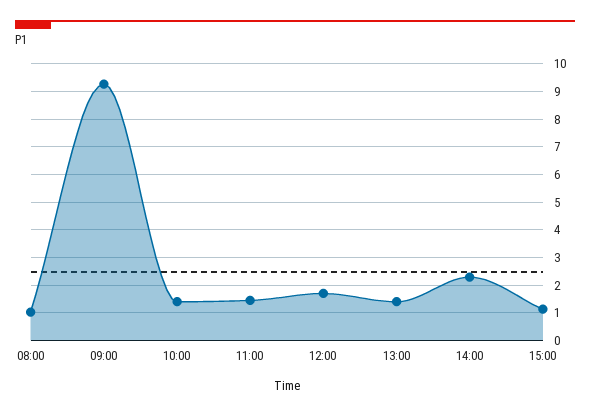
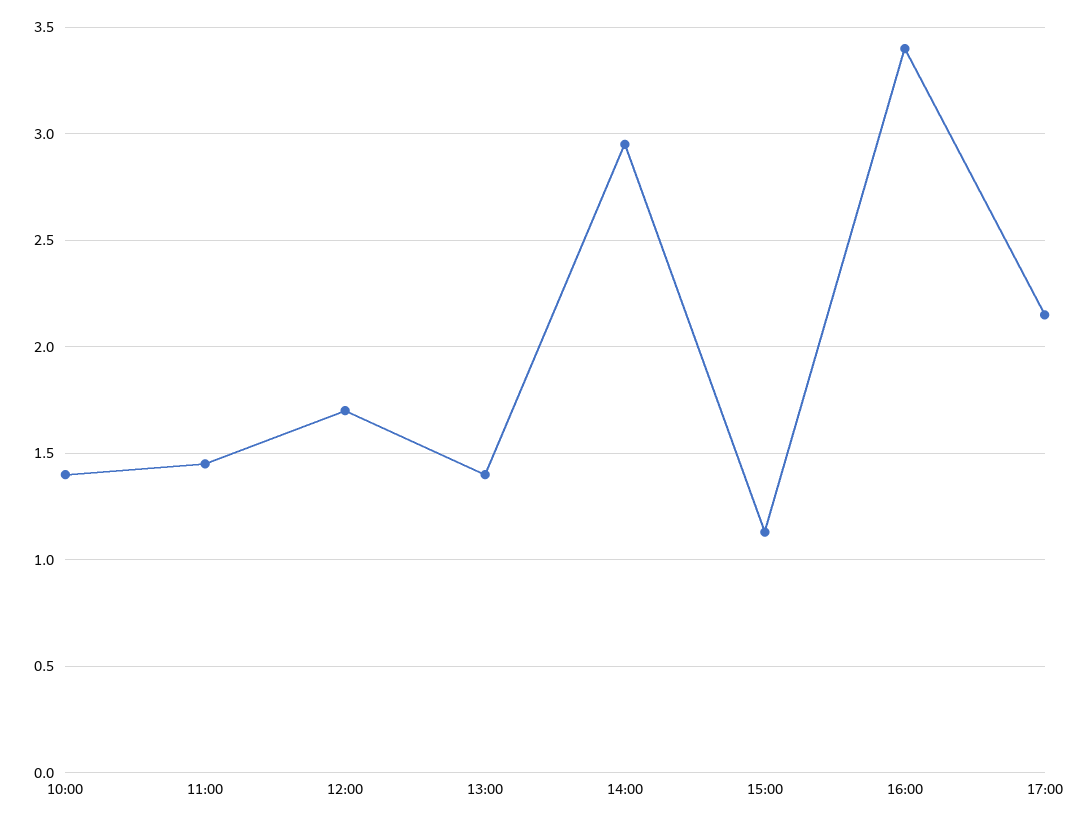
08:00: 1 -> none
09:00: 9.25 -> none
14:00: 2.25 -> 2.95
16:00: none -> 3.4
17:00: none -> 2.15

